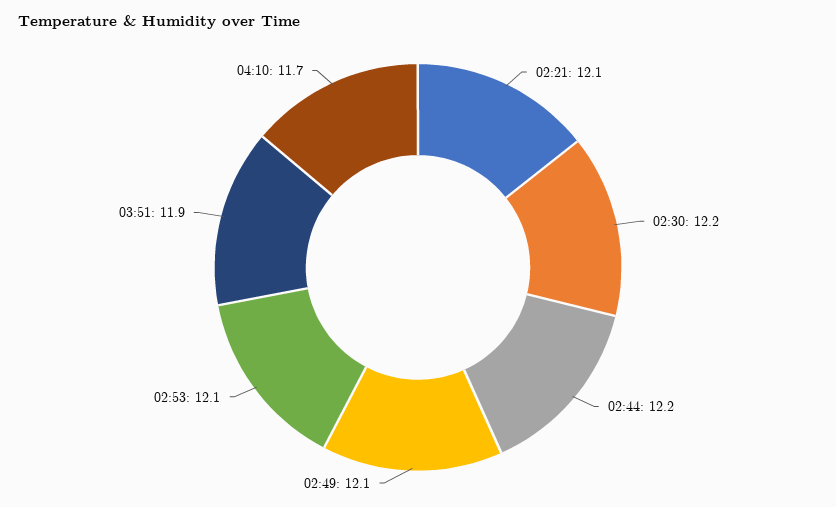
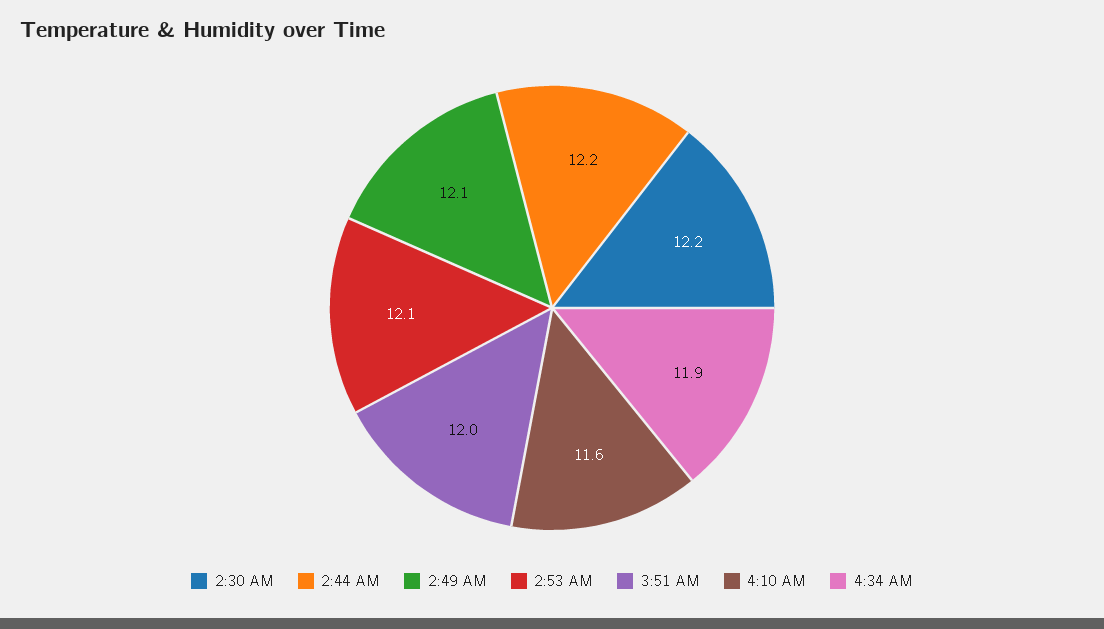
02:21: 12.1 -> none
03:51: 11.9 -> 12
04:10: 11.7 -> 11.6
4:34 AM: none -> 11.9

